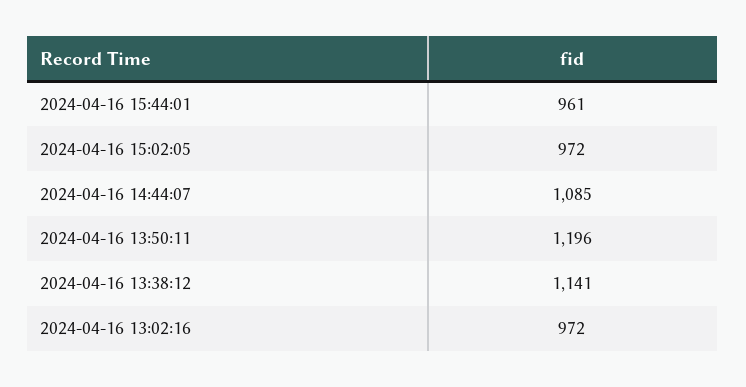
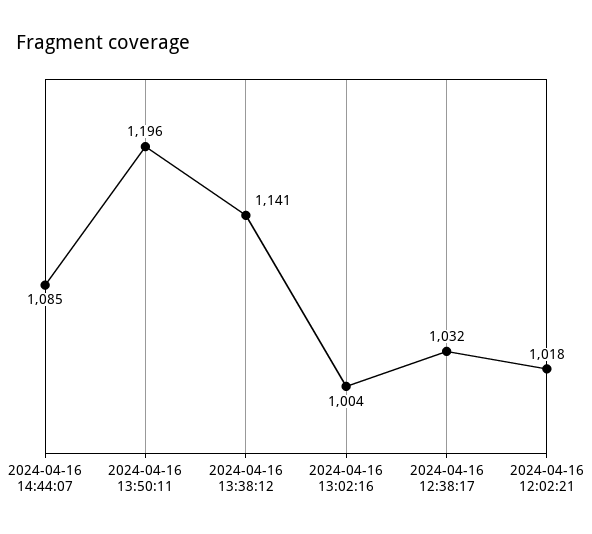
2024-04-16 15:44:01: 961 -> none
2024-04-16 15:02:05: 972 -> none
2024-04-16 13:02:16: 972 -> 1004
2024-04-16 12:38:17: none -> 1032
2024-04-16 12:02:21: none -> 1018

